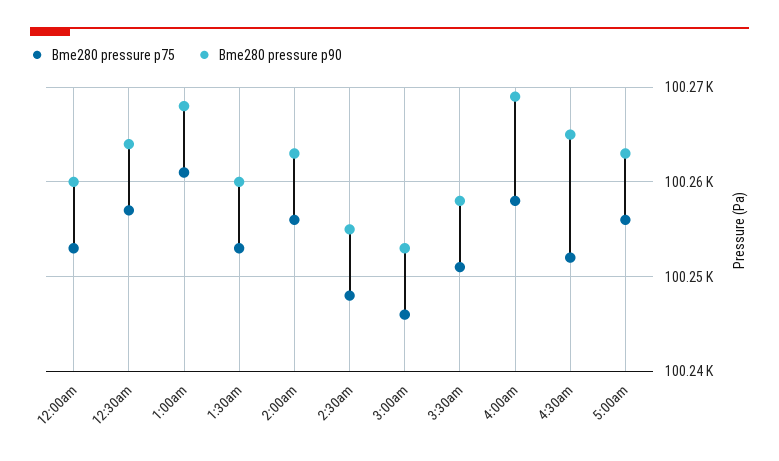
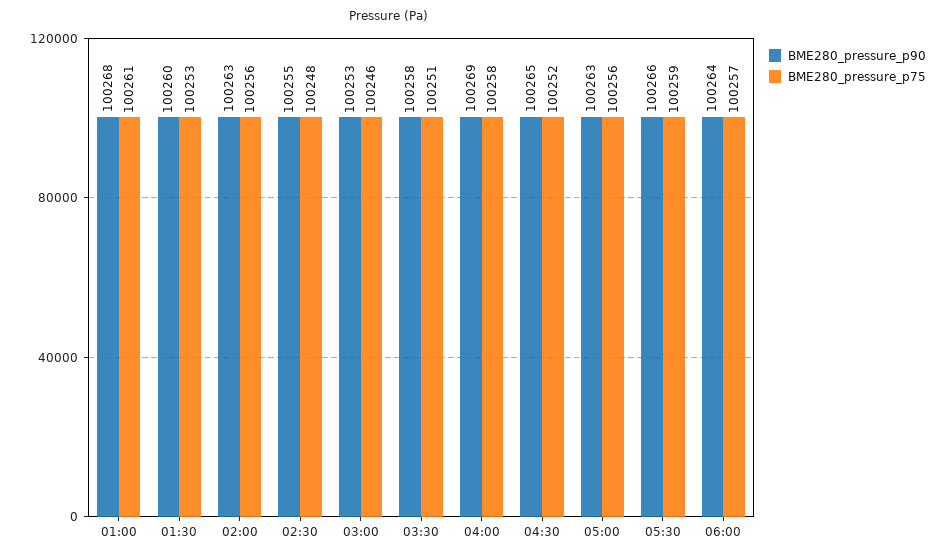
Bme280 pressure p75, 12:00am: 100253 -> none
Bme280 pressure p90, 12:00am: 100260 -> none
Bme280 pressure p75, 12:30am: 100257 -> none
Bme280 pressure p90, 12:30am: 100264 -> none
Bme280 pressure p90, 05:30: none -> 100266
Bme280 pressure p75, 05:30: none -> 100259
Bme280 pressure p90, 06:00: none -> 100264
Bme280 pressure p75, 06:00: none -> 100257

